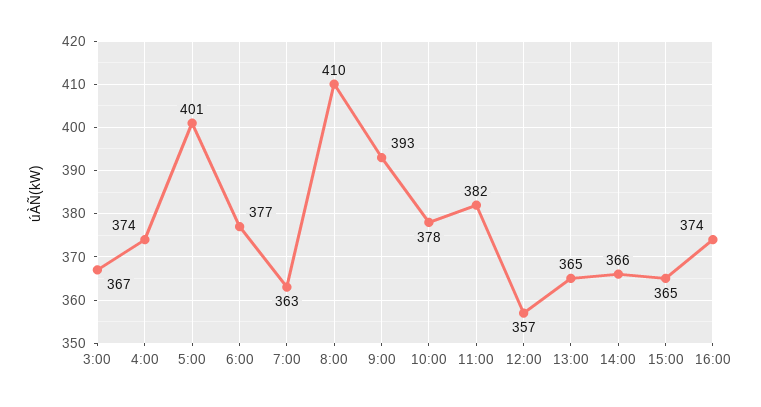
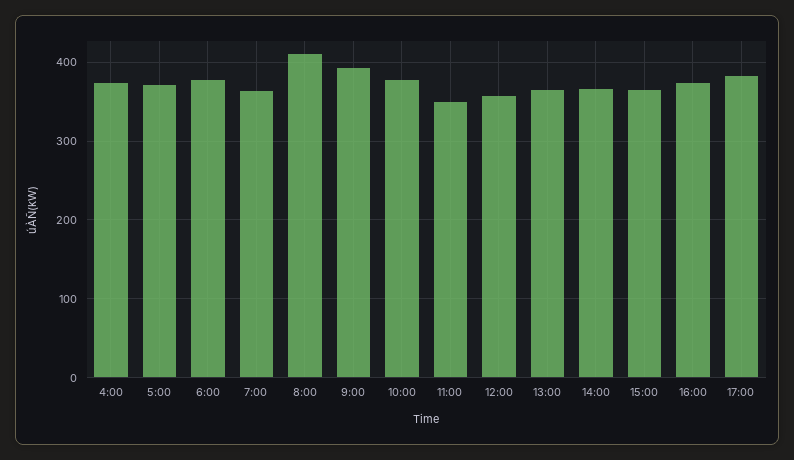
3:00: 367 -> none
5:00: 401 -> 370
11:00: 382 -> 350
17:00: none -> 380

